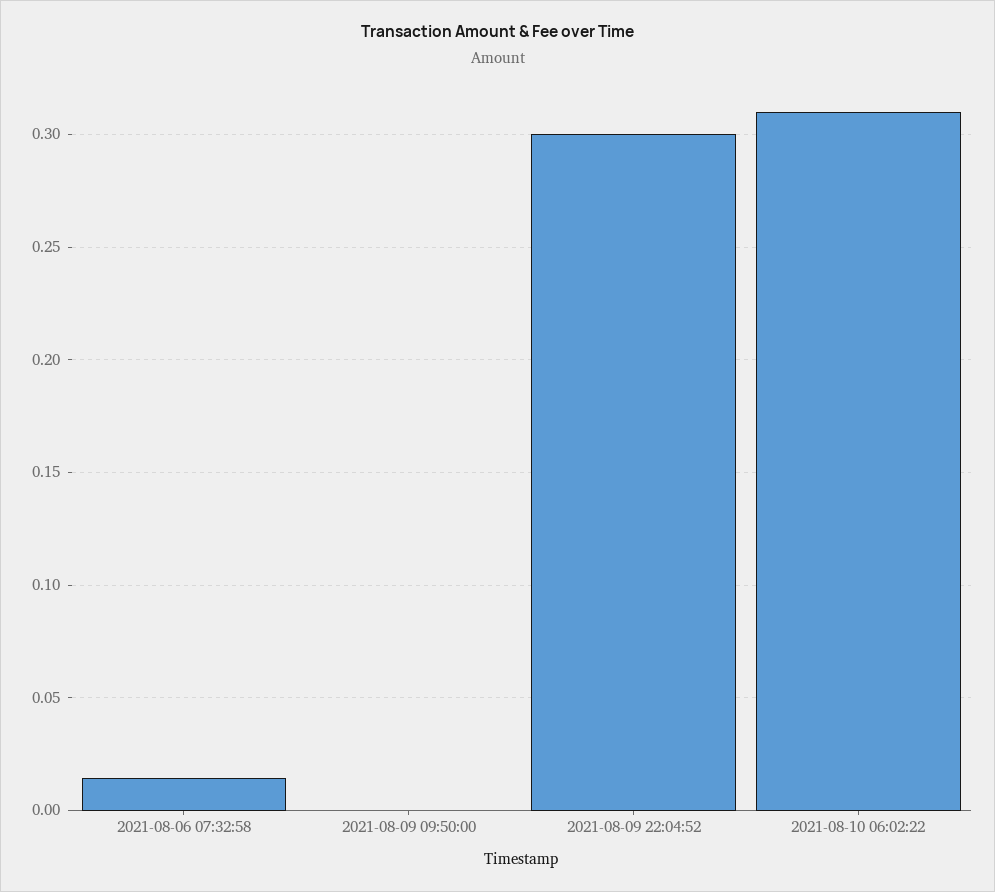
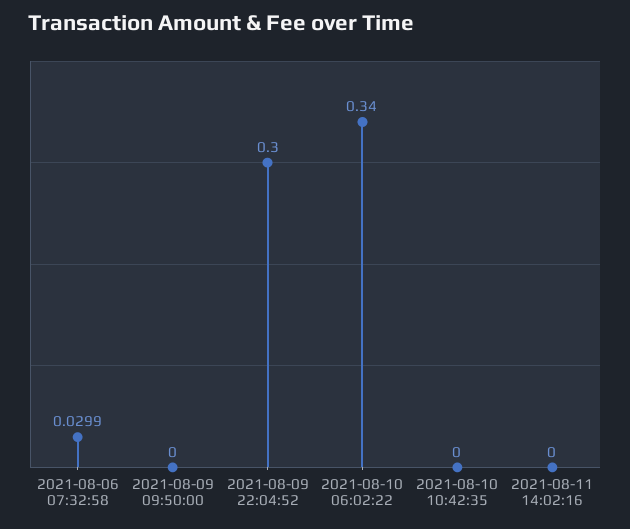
2021-08-06 07:32:58: 0.015 -> 0.0299
2021-08-10 06:02:22: 0.31 -> 0.34
2021-08-10 10:42:35: none -> 0
2021-08-11 14:02:16: none -> 0

